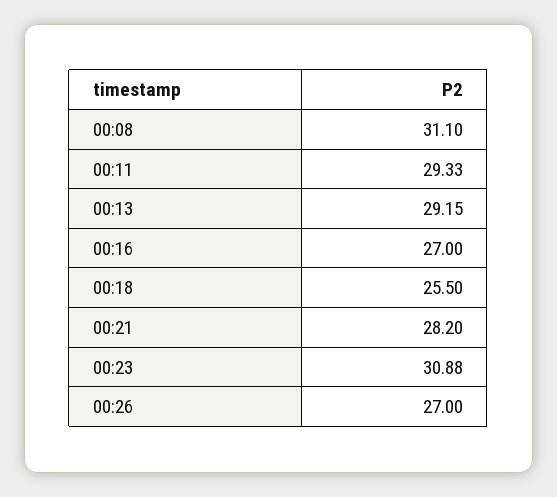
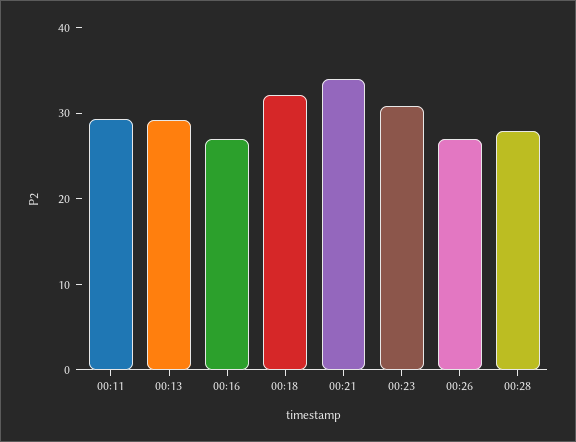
00:08: 31.1 -> none
00:18: 25.5 -> 32
00:21: 28.2 -> 34
00:28: none -> 28

